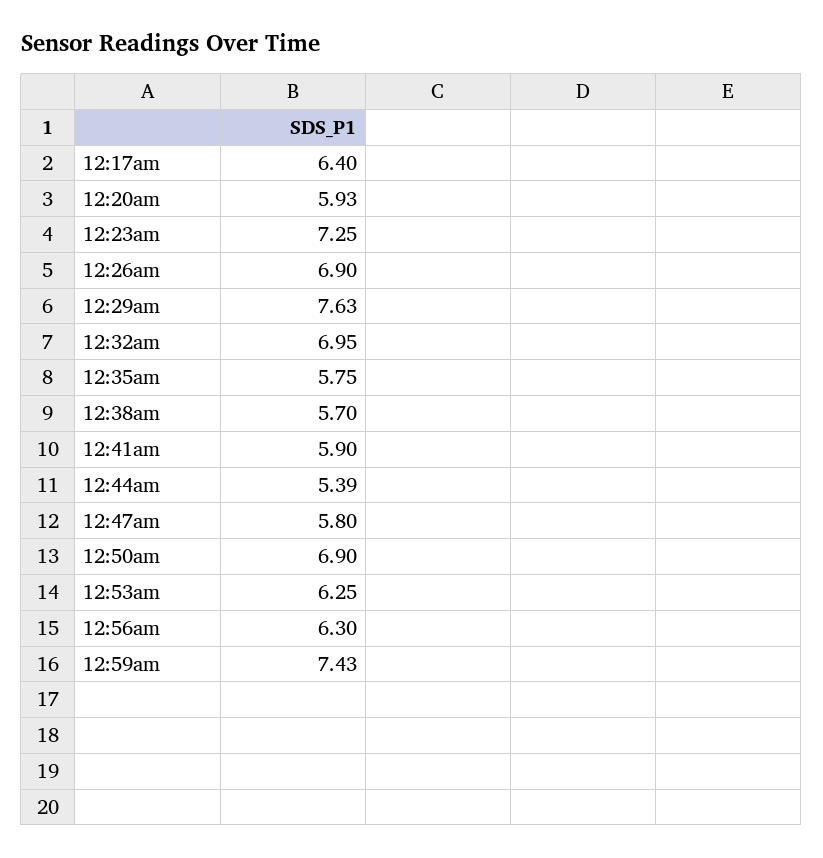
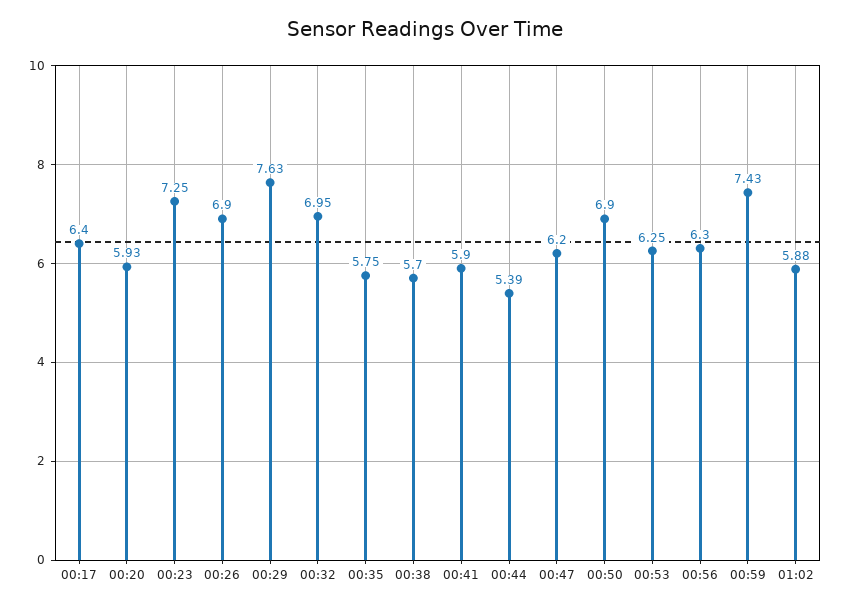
12:47am: 5.8 -> 6.2
01:02: none -> 5.88

